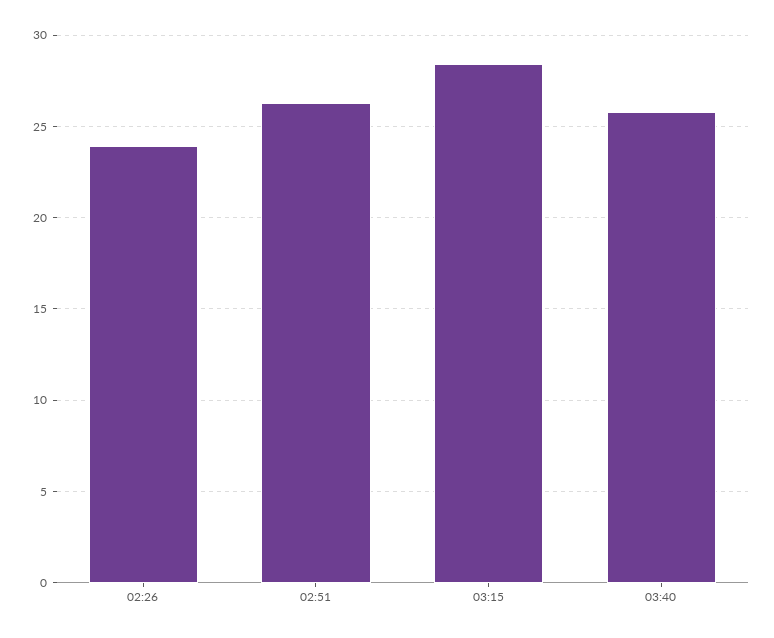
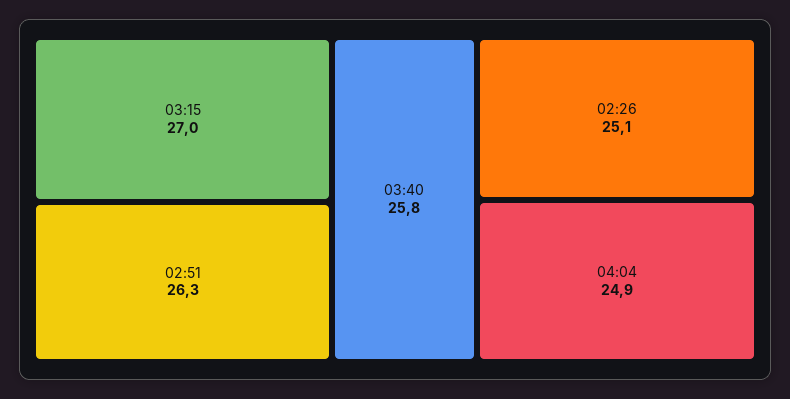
02:26: 24 -> 25.1
03:15: 28.5 -> 27
04:04: none -> 24.9

